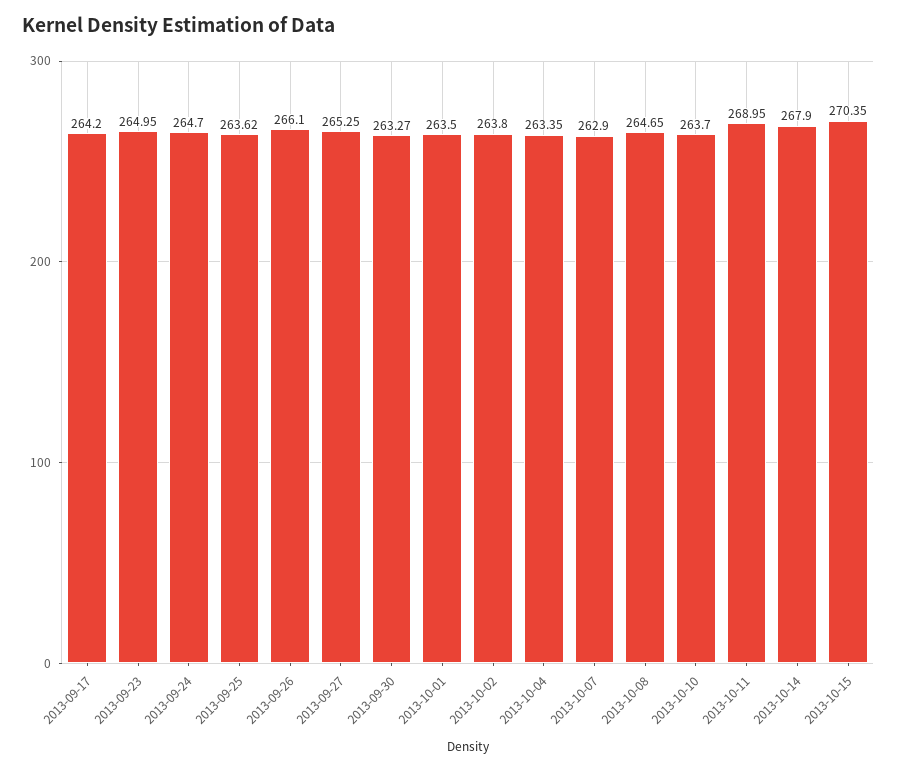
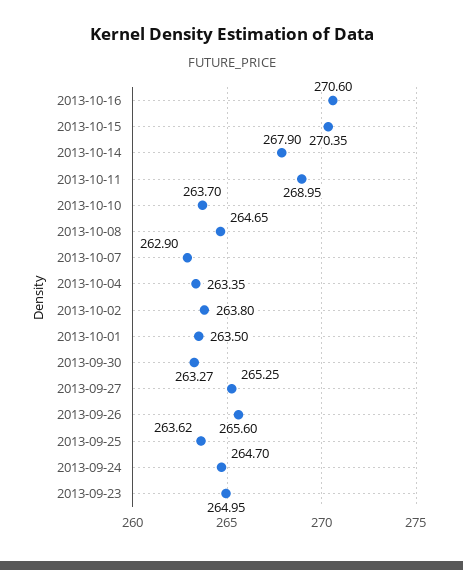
2013-09-17: 264.2 -> none
2013-09-26: 266.1 -> 265.6
2013-10-16: none -> 270.6

